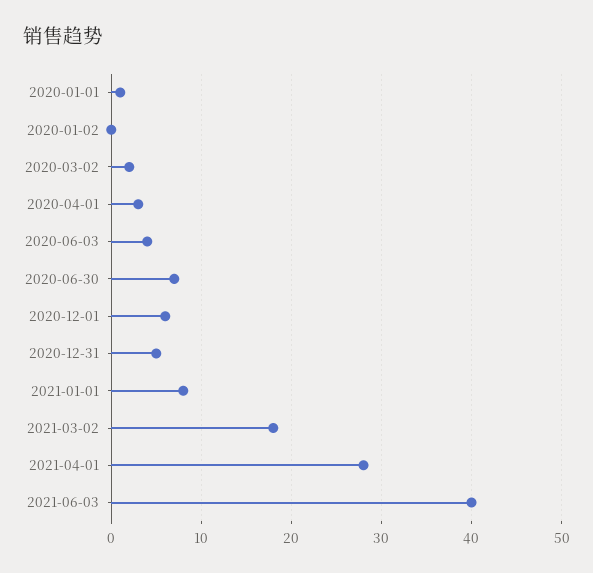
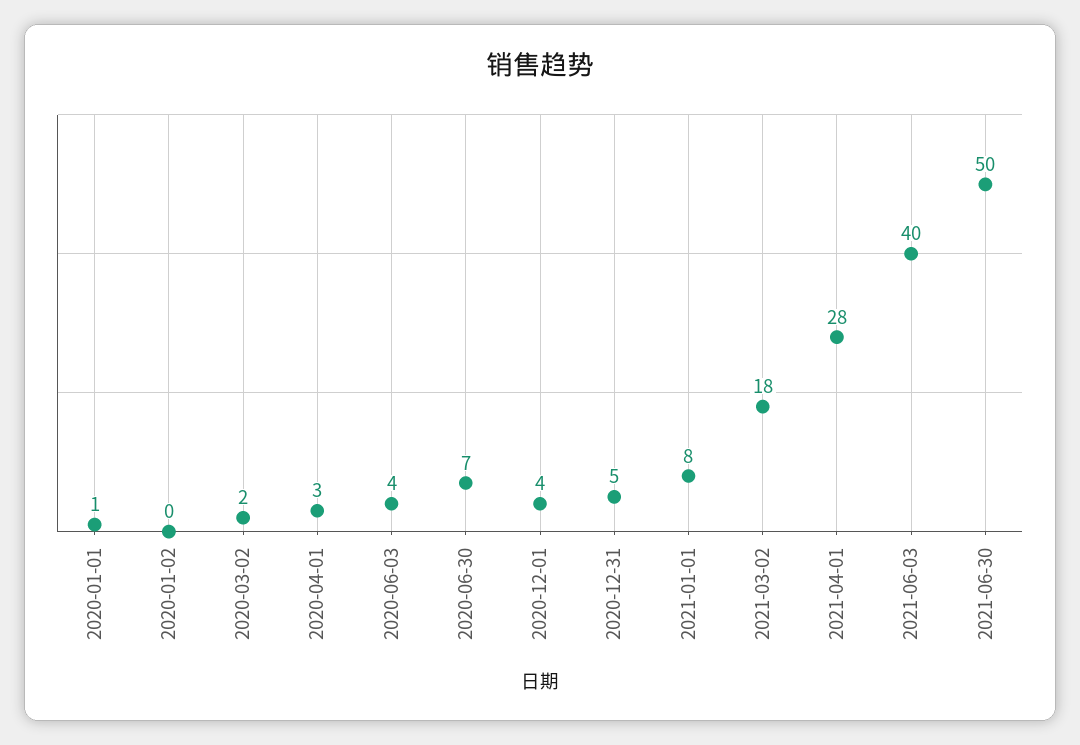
2020-12-01: 6 -> 4
2021-06-30: none -> 50

